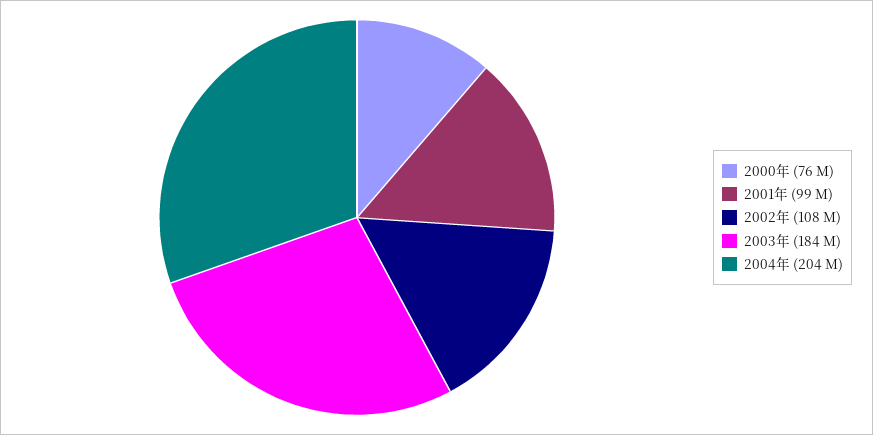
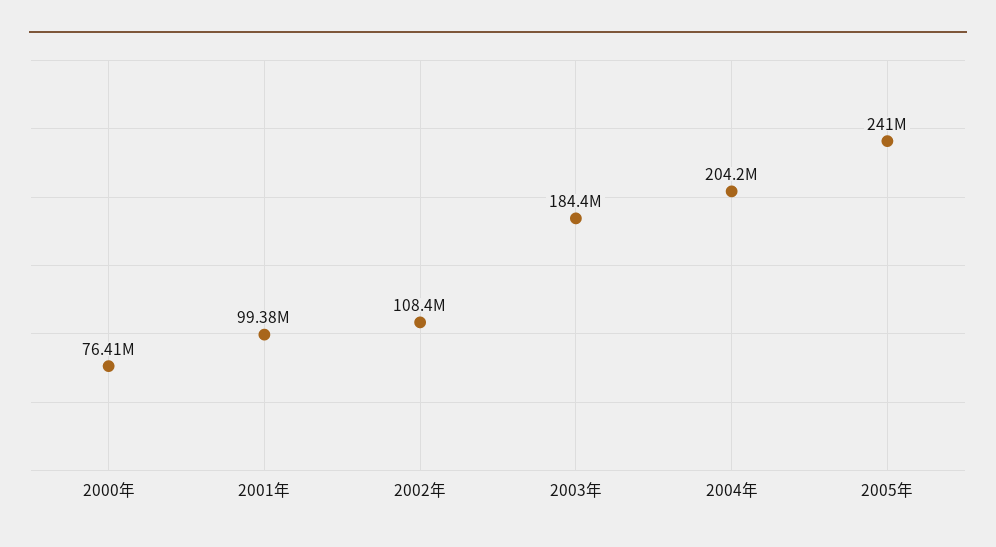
2005年: none -> 241000000

